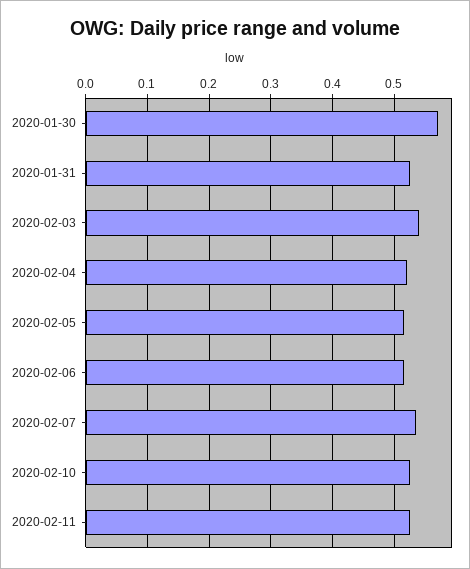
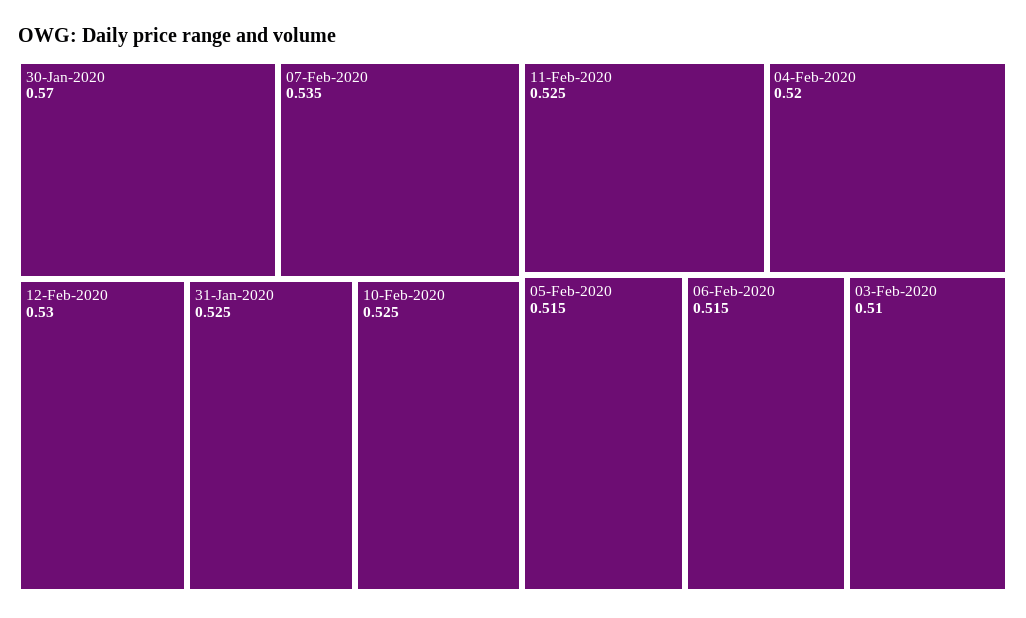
2020-02-03: 0.54 -> 0.51
12-Feb-2020: none -> 0.53

